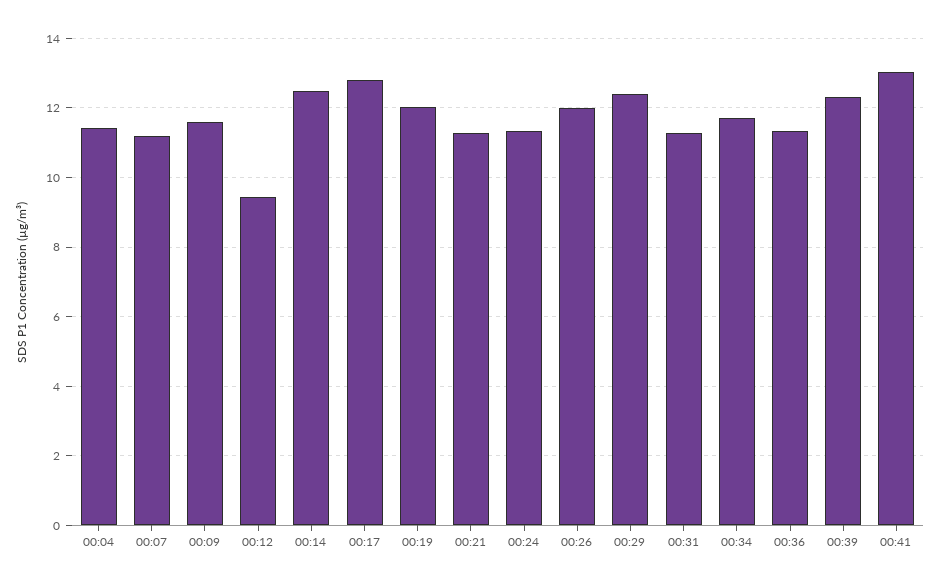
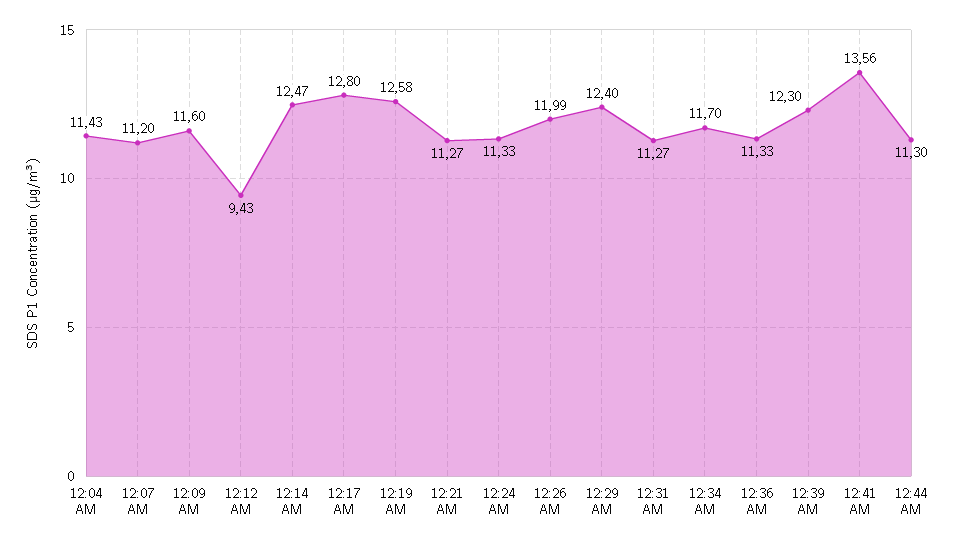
00:19: 12 -> 12.58
00:41: 13 -> 13.56
12:44 AM: none -> 11.3

